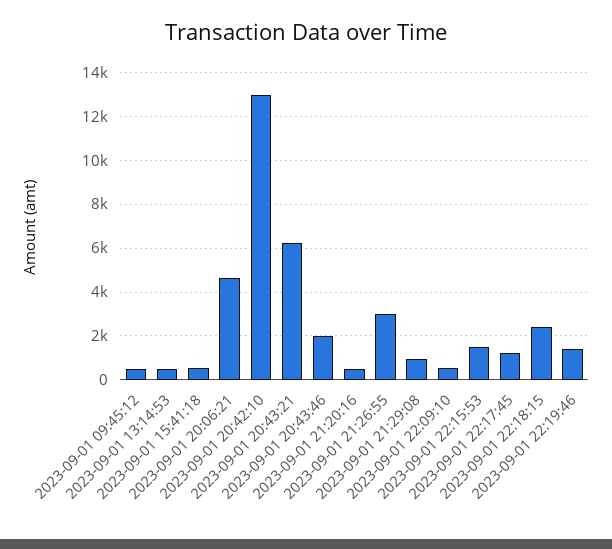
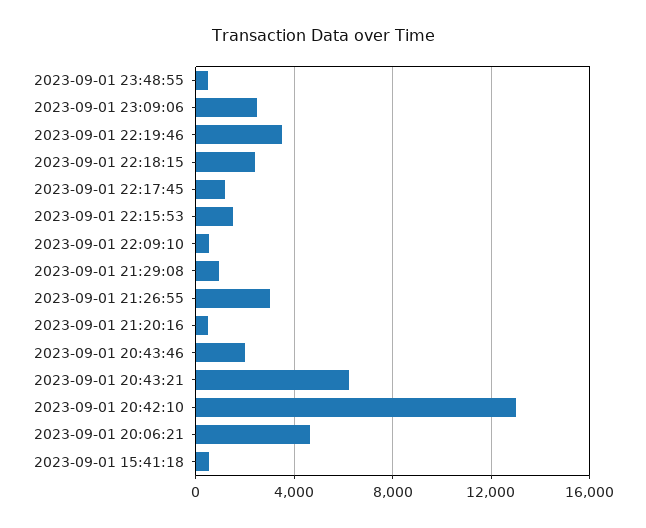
2023-09-01 09:45:12: 500 -> none
2023-09-01 13:14:53: 500 -> none
2023-09-01 22:19:46: 1500 -> 3500
2023-09-01 23:48:55: none -> 500
2023-09-01 23:09:06: none -> 2500

